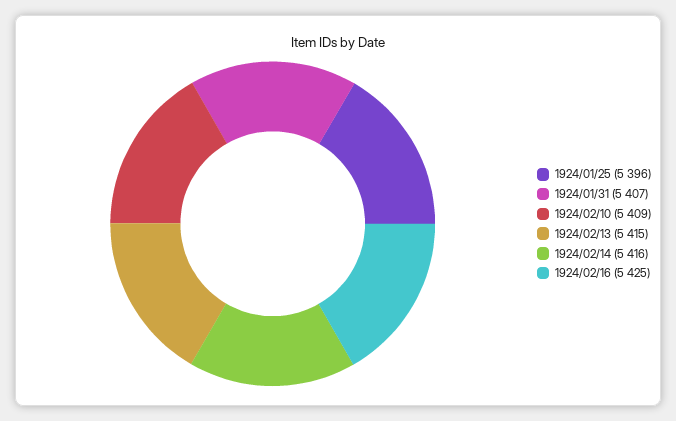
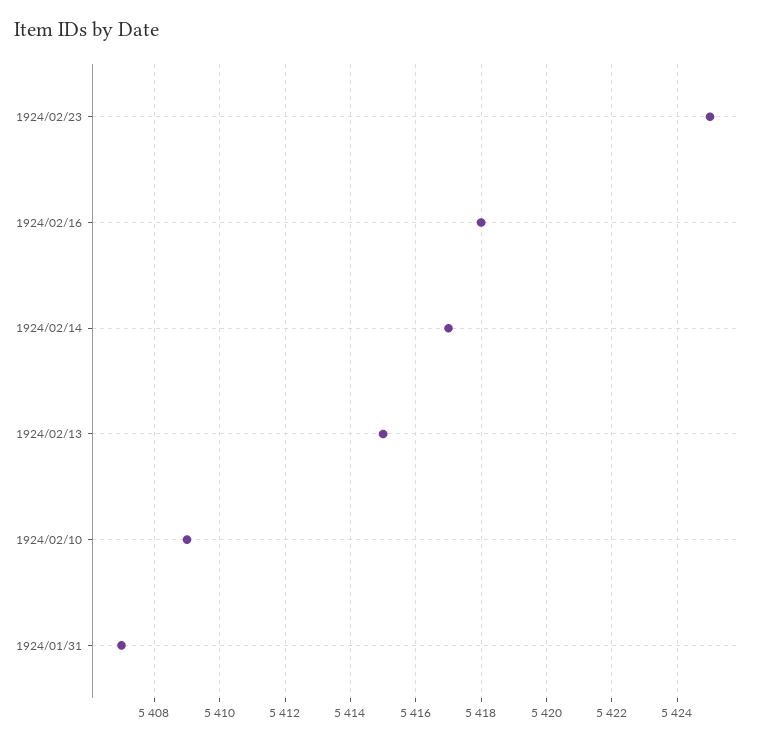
1924/01/25: 5396 -> none
1924/02/14: 5416 -> 5417
1924/02/16: 5425 -> 5418
1924/02/23: none -> 5425

